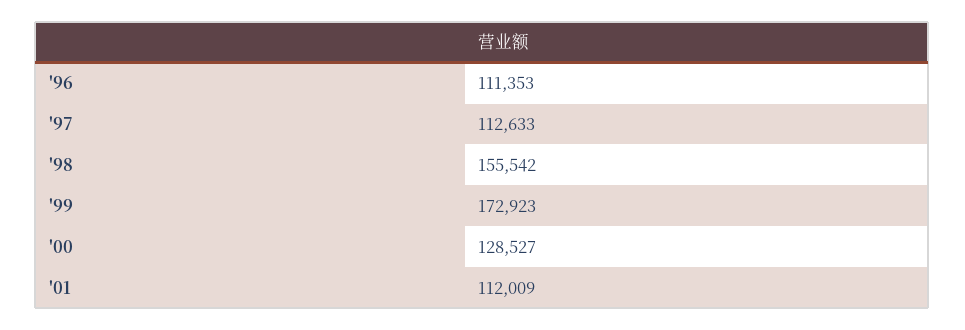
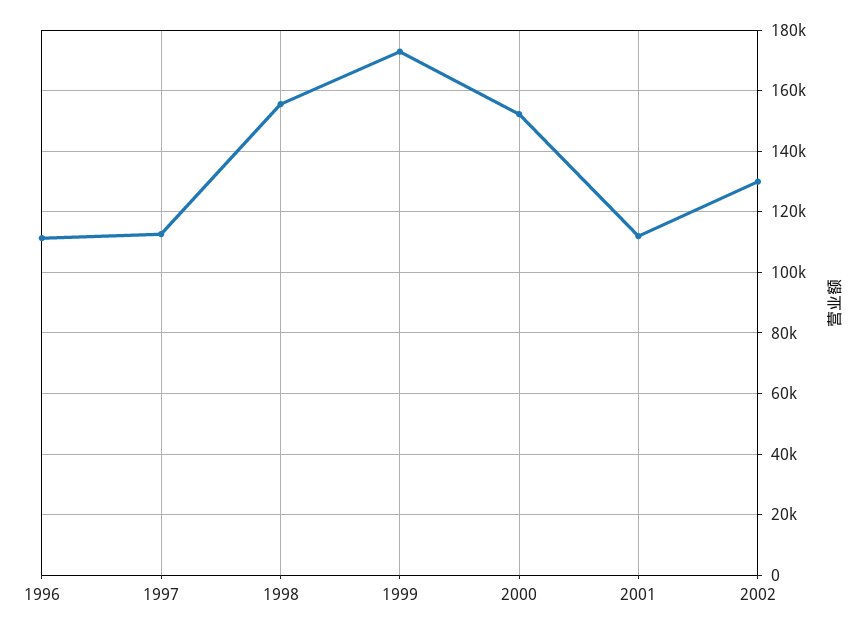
'00: 128527 -> 152000
2002: none -> 130000

